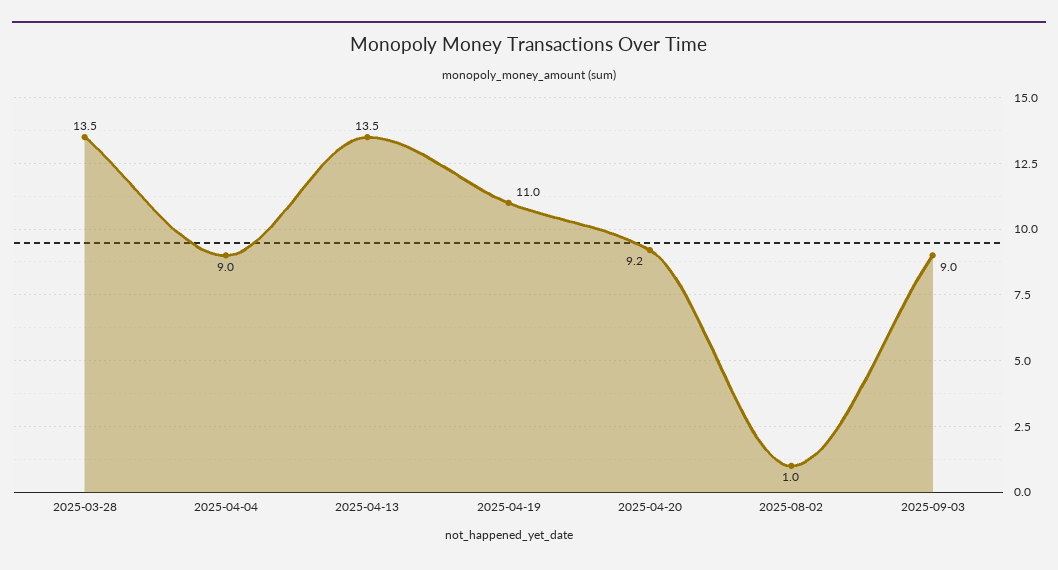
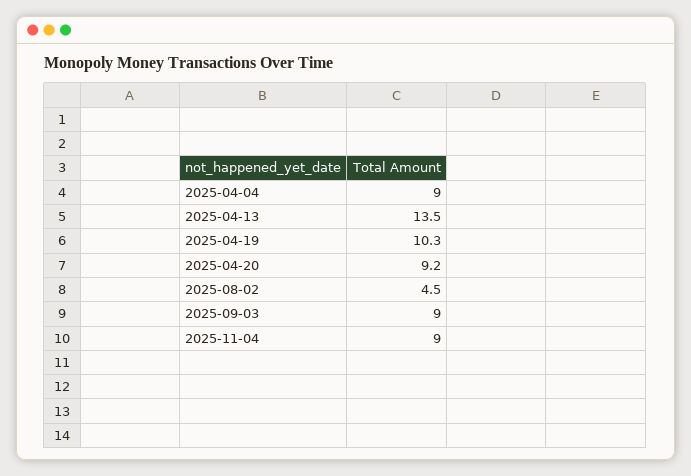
2025-03-28: 13.5 -> none
2025-04-19: 11 -> 10.3
2025-08-02: 1 -> 4.5
2025-11-04: none -> 9

